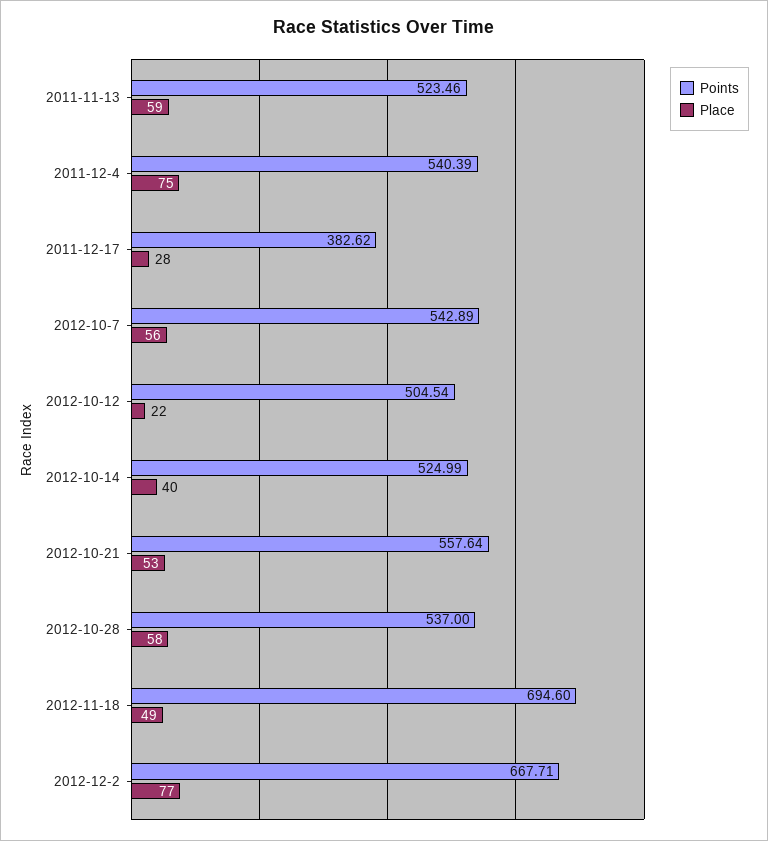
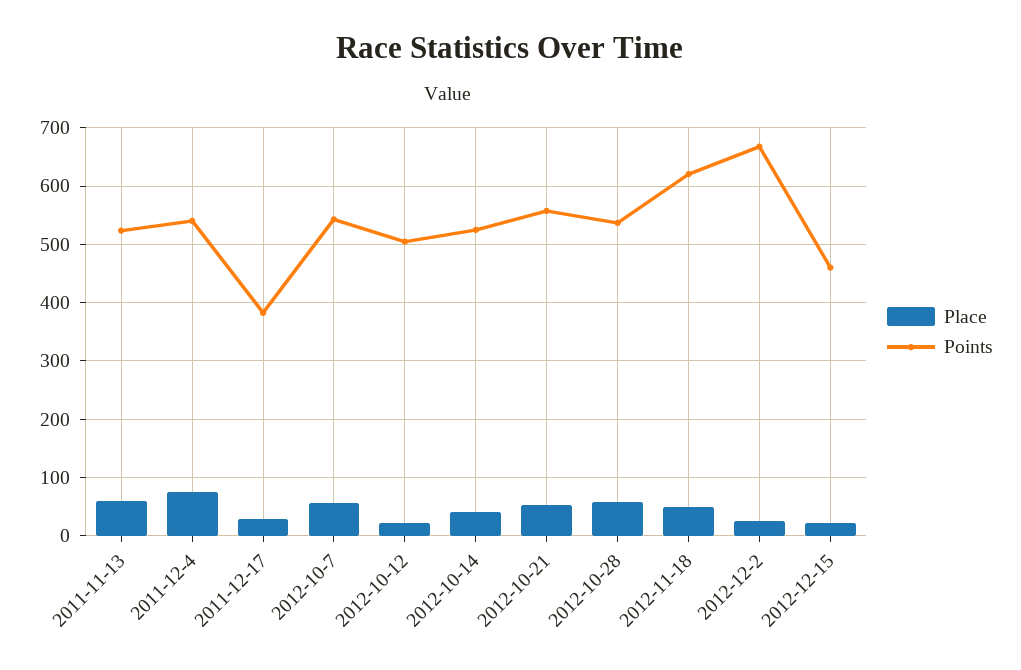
Points, 2012-11-18: 694.6 -> 620
Place, 2012-12-2: 77 -> 20
Place, 2012-12-15: none -> 20
Points, 2012-12-15: none -> 460

